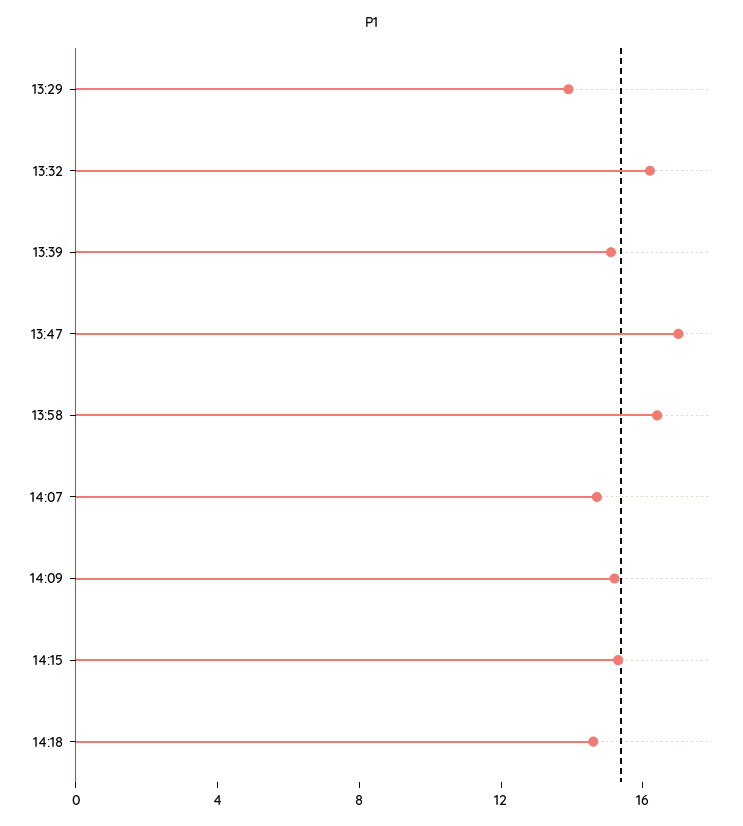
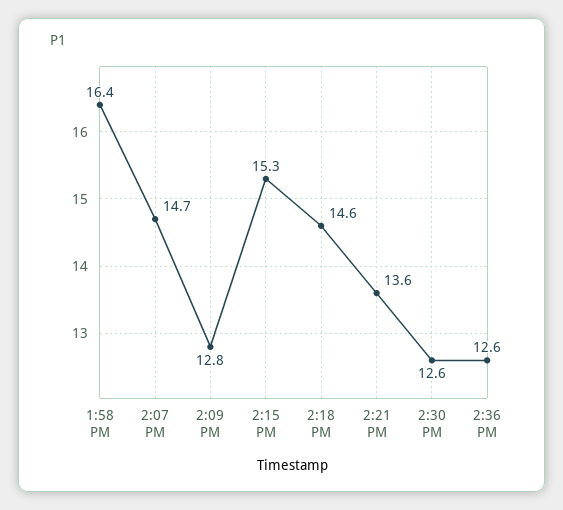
13:29: 14 -> none
13:32: 16 -> none
13:39: 15 -> none
13:47: 17 -> none
14:09: 15 -> 12.8
2:21 PM: none -> 13.6
2:30 PM: none -> 12.6
2:36 PM: none -> 12.6

